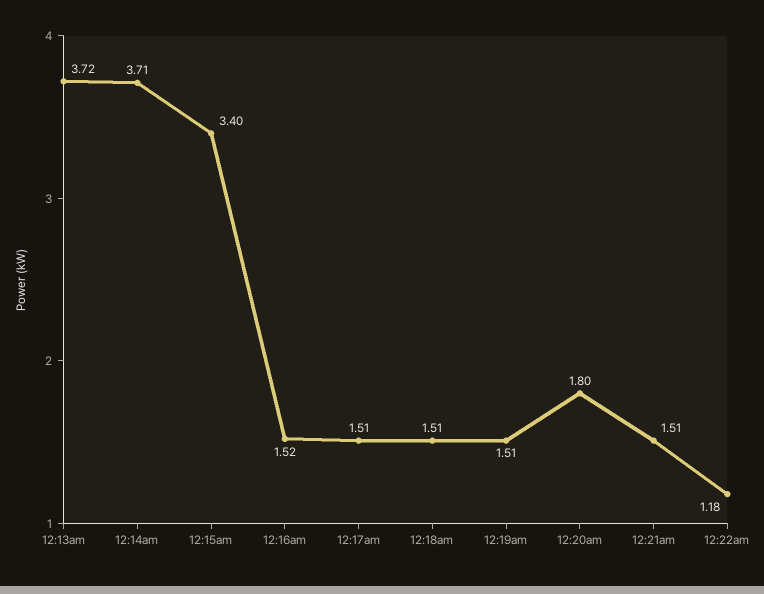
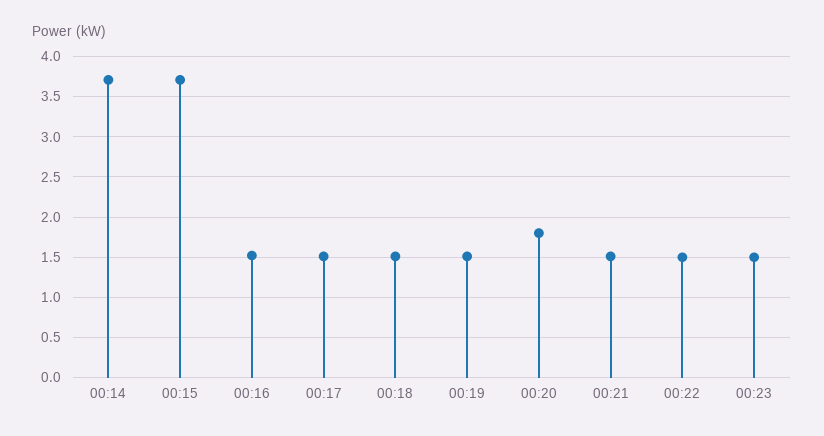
12:13am: 3.72 -> none
12:15am: 3.4 -> 3.7
12:22am: 1.18 -> 1.5
00:23: none -> 1.5

